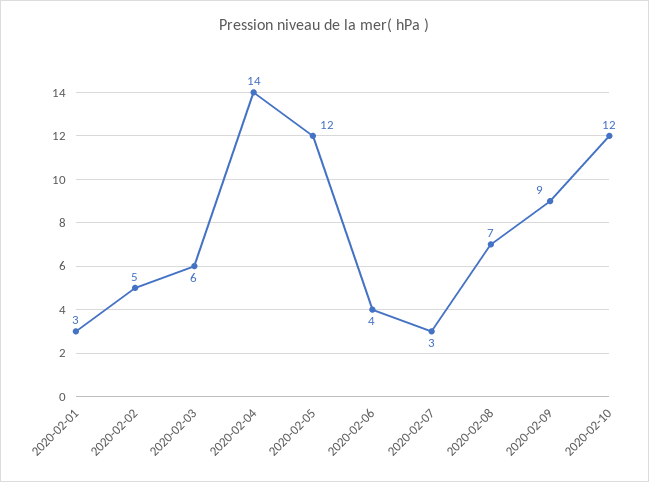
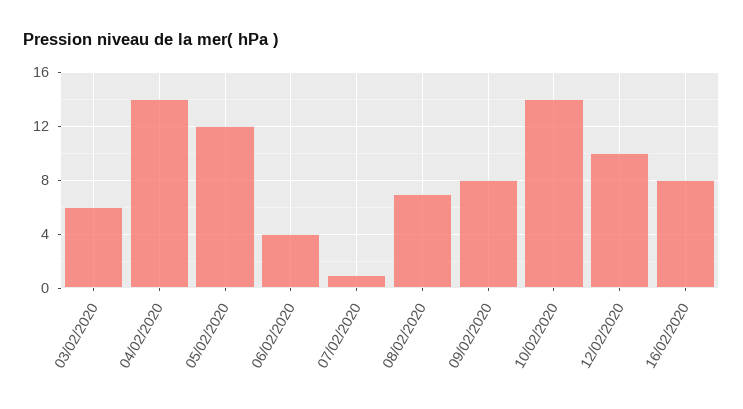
2020-02-01: 3 -> none
2020-02-02: 5 -> none
2020-02-07: 3 -> 1
2020-02-09: 9 -> 8
2020-02-10: 12 -> 14
12/02/2020: none -> 10
16/02/2020: none -> 8

